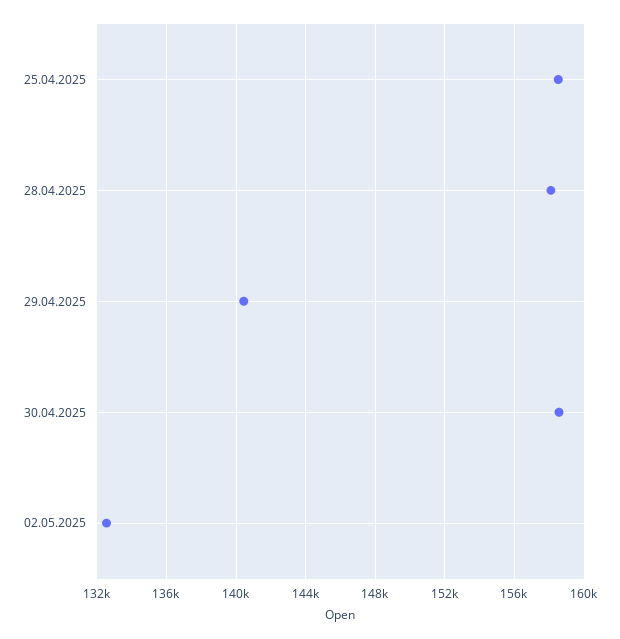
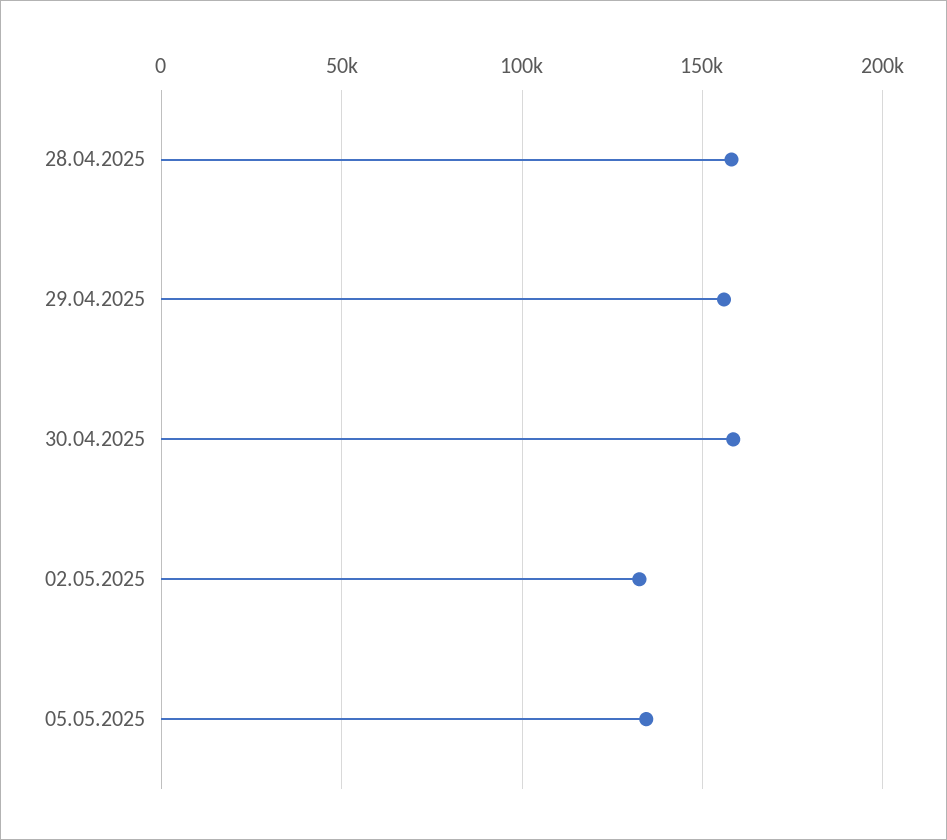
25.04.2025: 158500 -> none
29.04.2025: 140500 -> 155000
05.05.2025: none -> 135000

